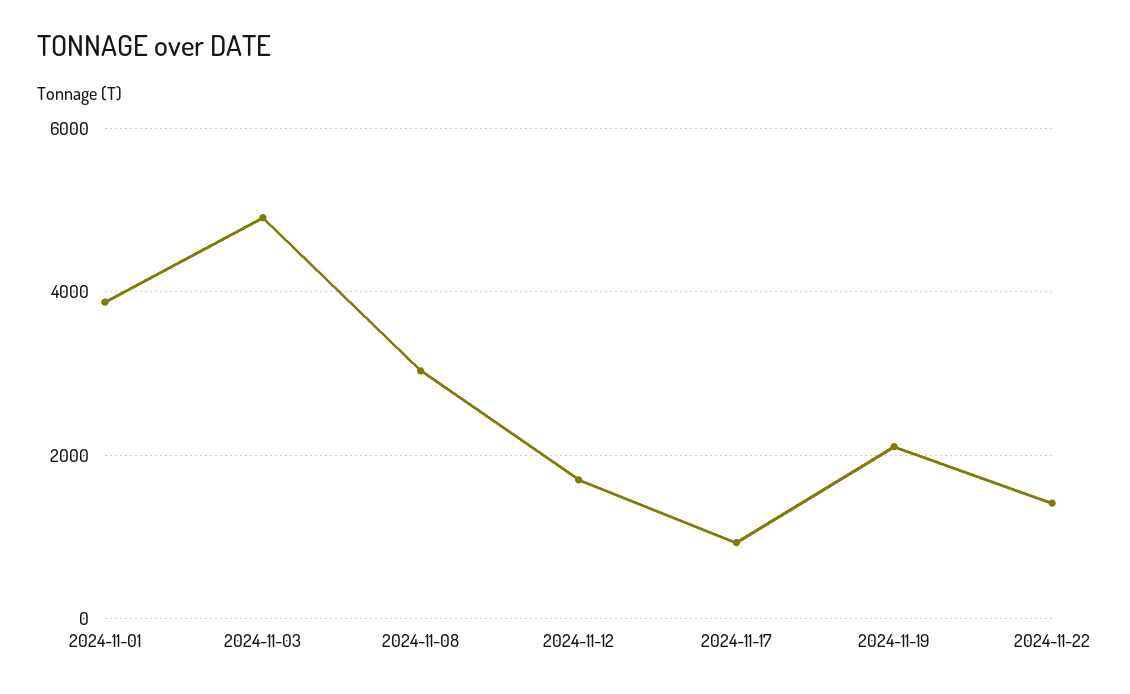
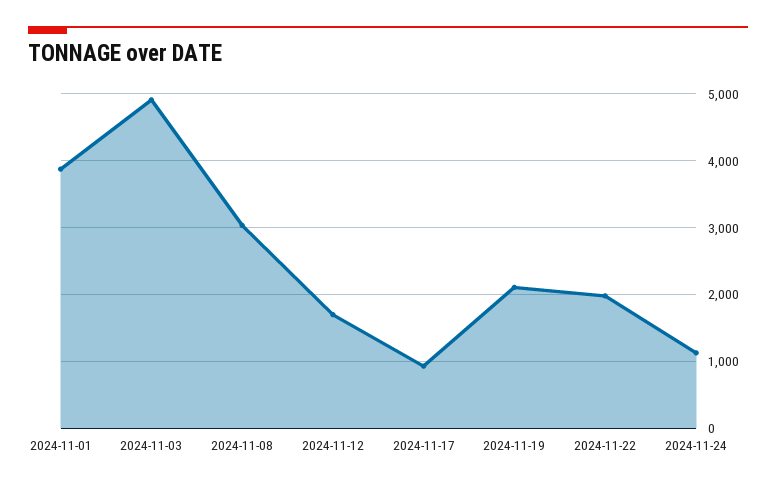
2024-11-22: 1400 -> 2000
2024-11-24: none -> 1100

